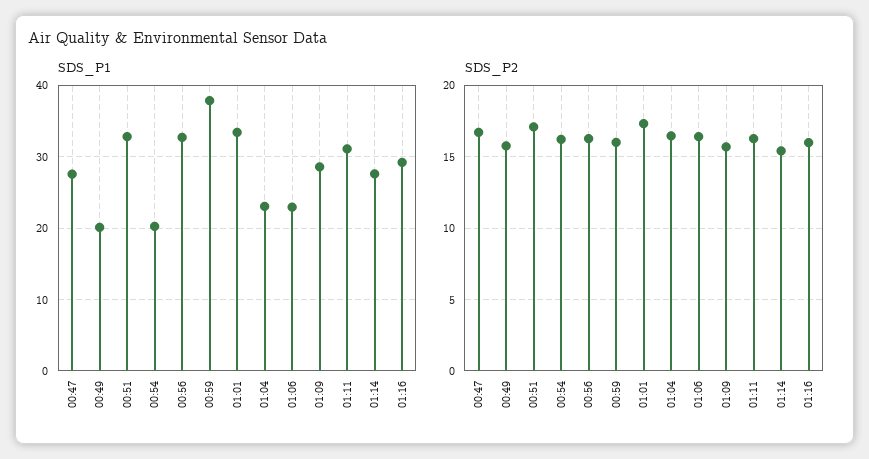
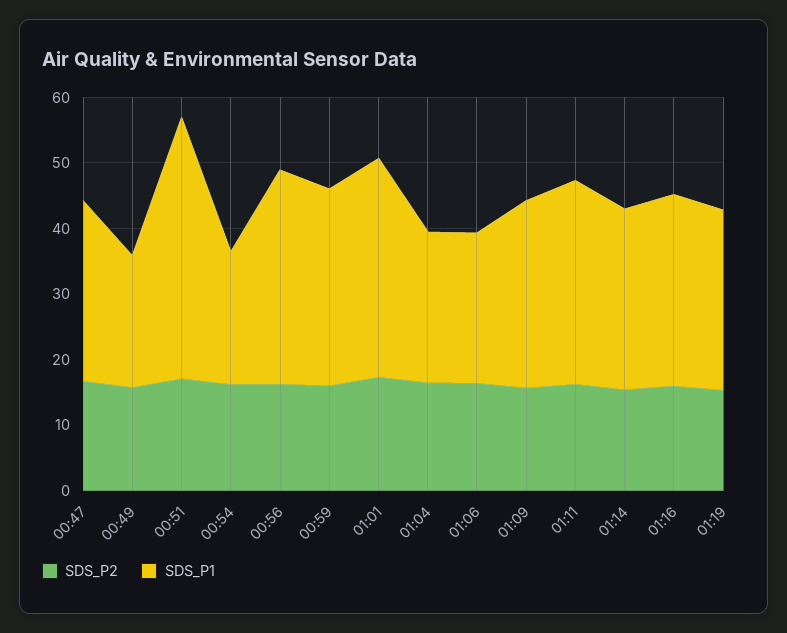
SDS_P1, 00:51: 33 -> 40
SDS_P1, 00:59: 38 -> 30
SDS_P2, 01:19: none -> 16
SDS_P1, 01:19: none -> 28

